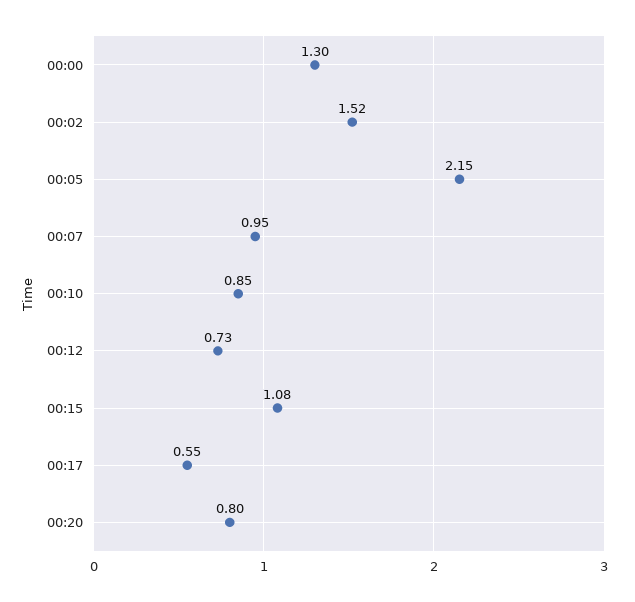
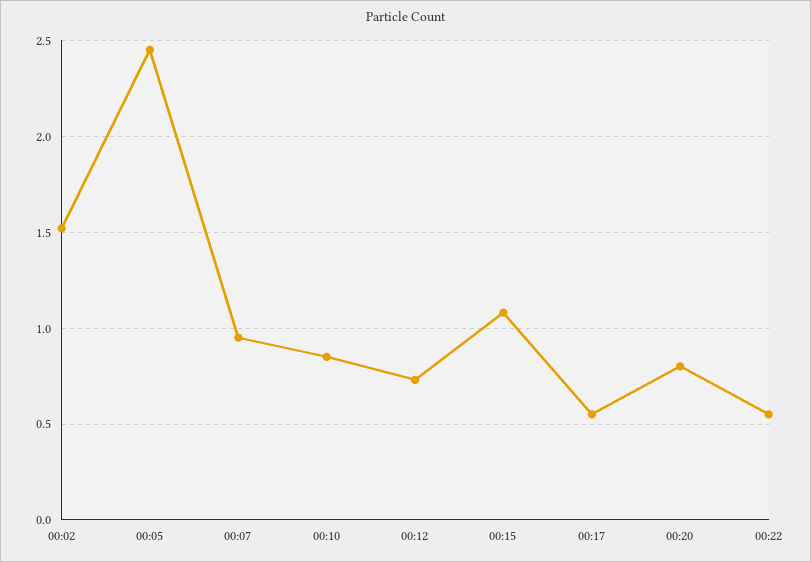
00:00: 1.3 -> none
00:05: 2.15 -> 2.45
00:22: none -> 0.55

